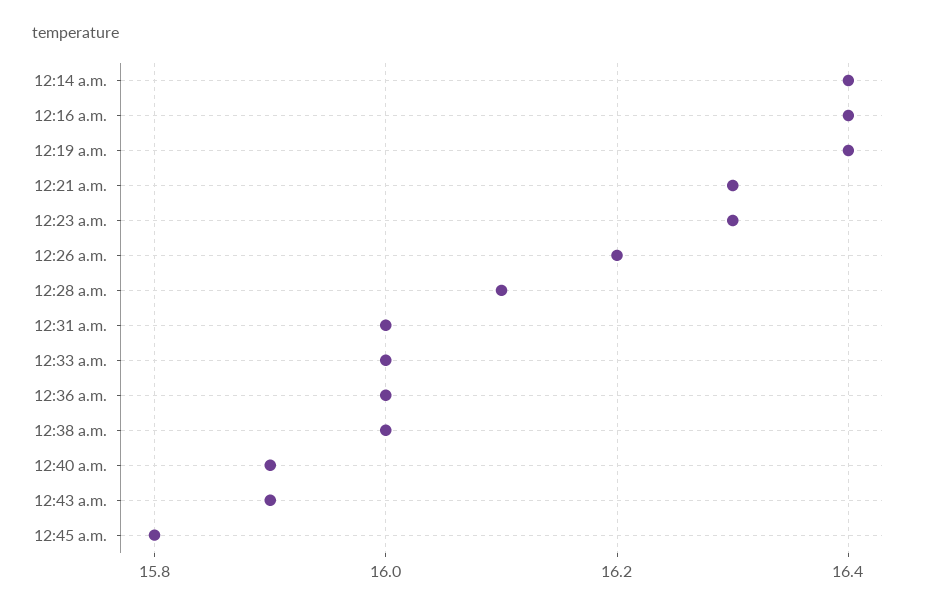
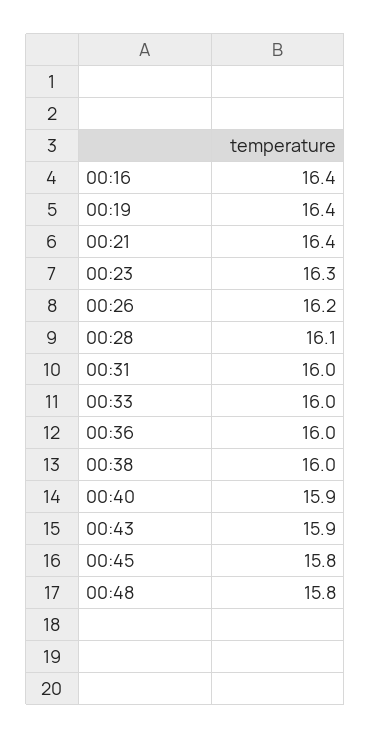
12:14 a.m.: 16.4 -> none
12:21 a.m.: 16.3 -> 16.4
00:48: none -> 15.8

